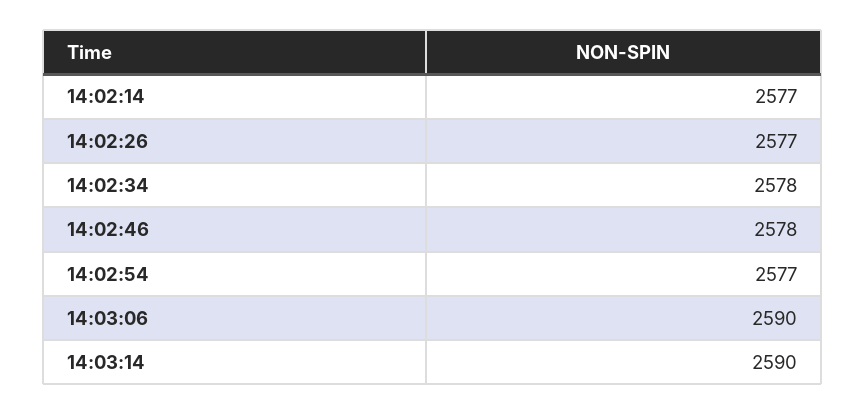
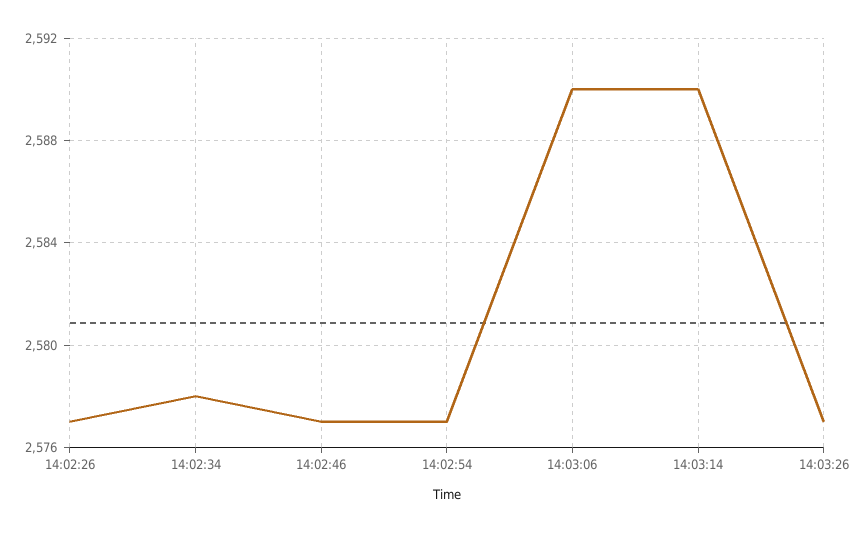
14:02:14: 2577 -> none
14:02:46: 2578 -> 2577
14:03:26: none -> 2577

